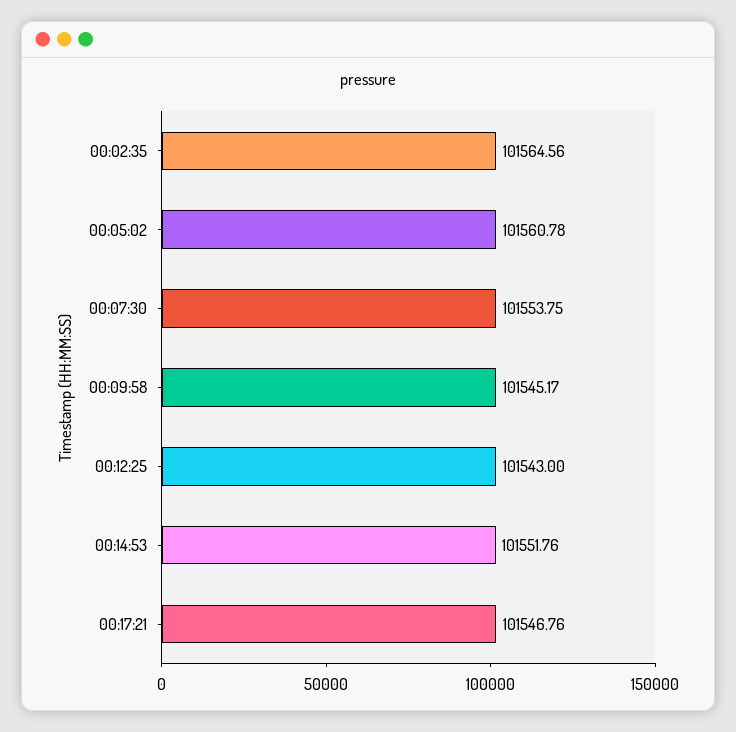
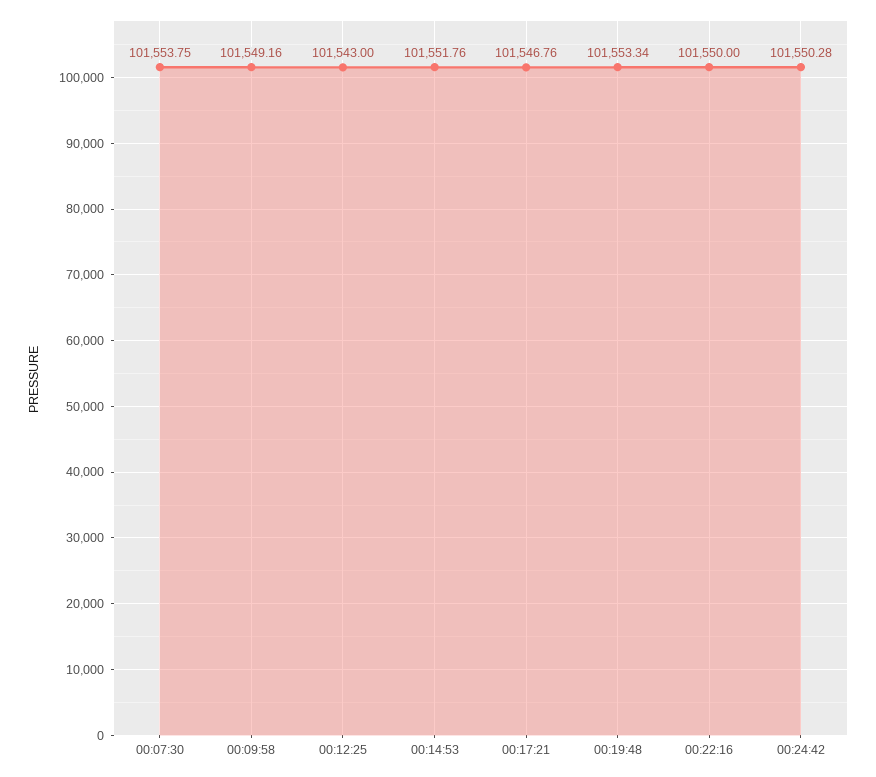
00:02:35: 101564.56 -> none
00:05:02: 101560.78 -> none
00:09:58: 101545.17 -> 101549.16
00:19:48: none -> 101553.34
00:22:16: none -> 101550
00:24:42: none -> 101550.28

